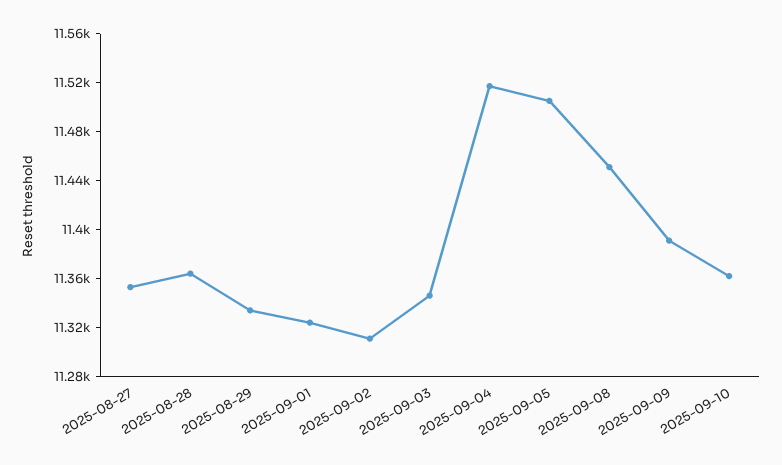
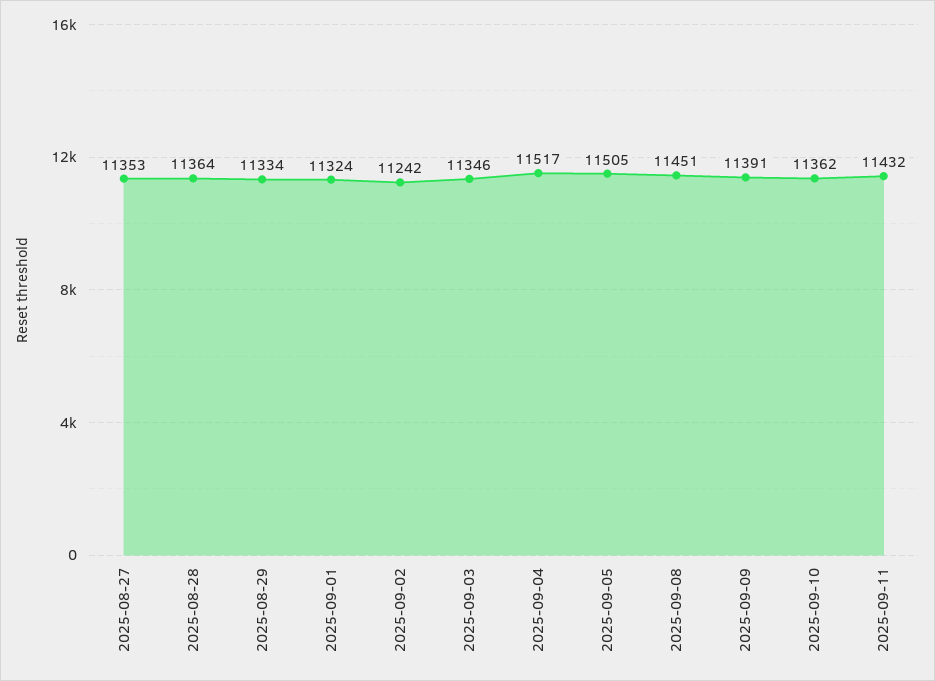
2025-09-02: 11310 -> 11242
2025-09-11: none -> 11432

